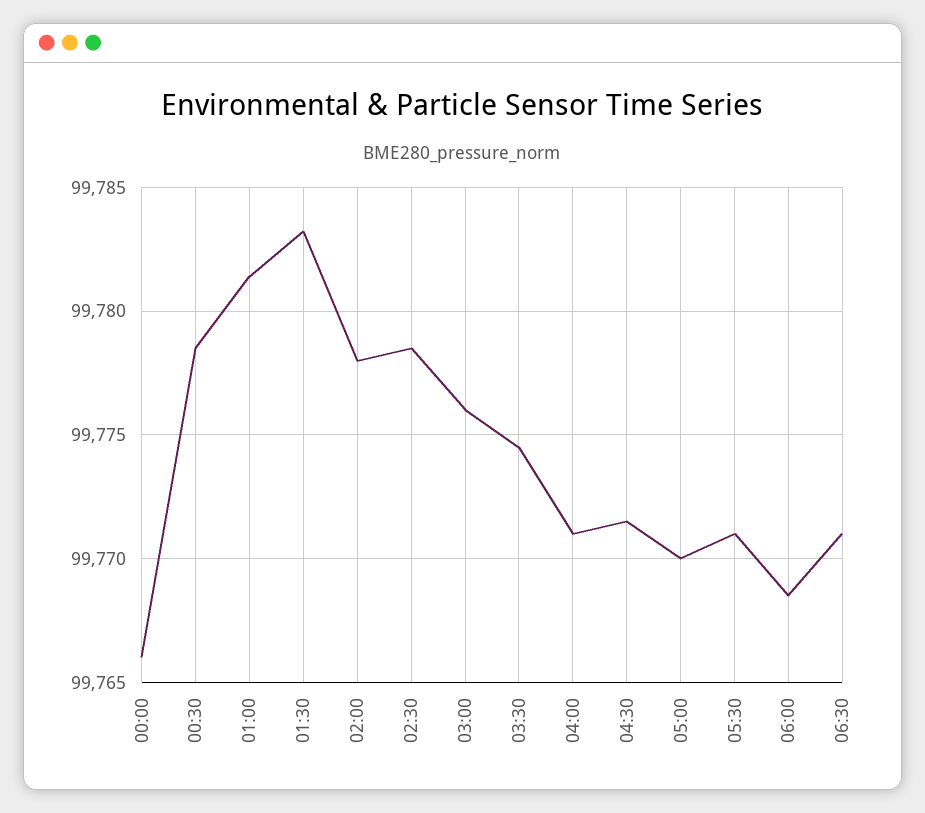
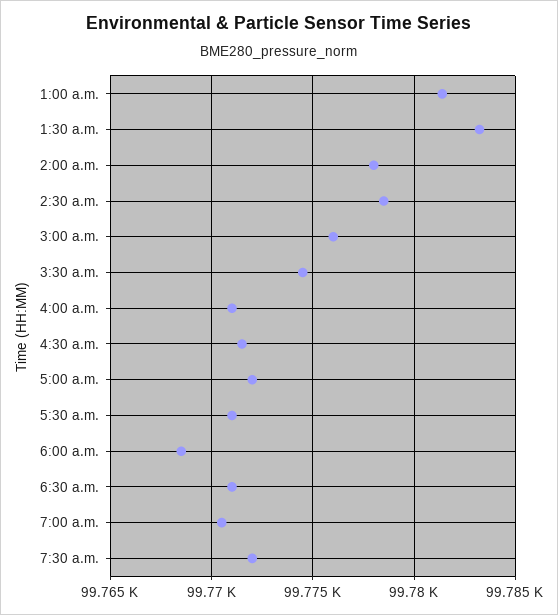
00:00: 99766 -> none
00:30: 99778.5 -> none
05:00: 99770 -> 99772
7:00 a.m.: none -> 99770.5
7:30 a.m.: none -> 99772

